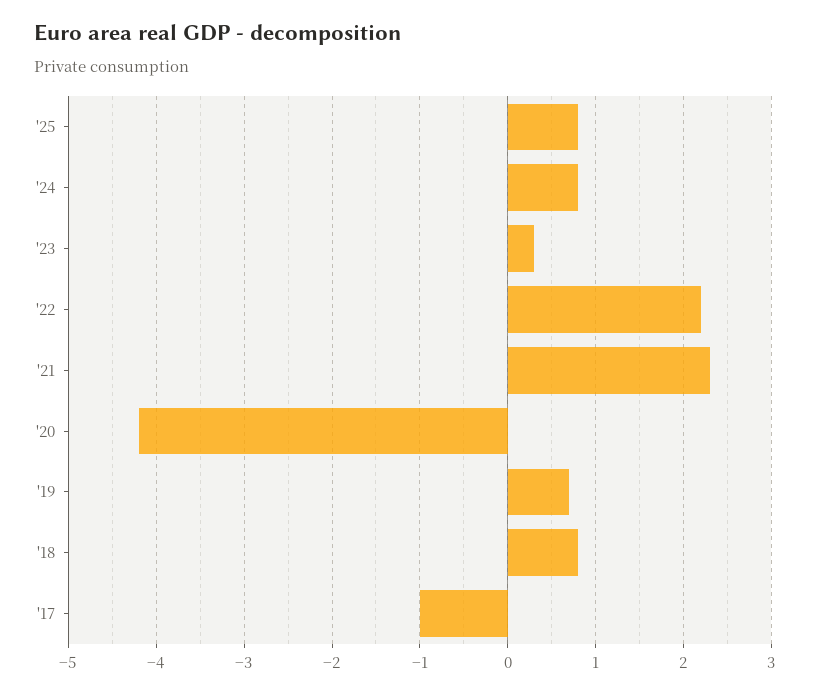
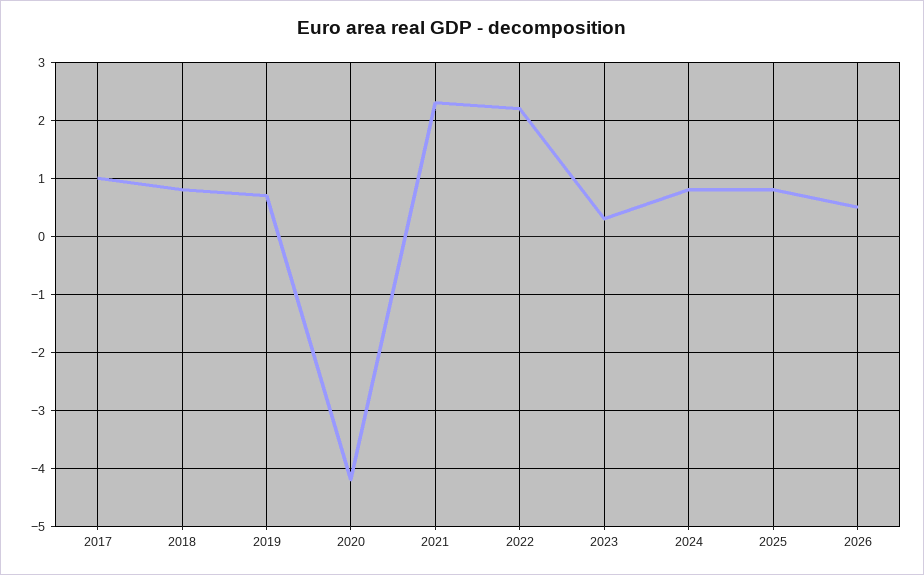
'17: -1 -> 1
2026: none -> 0.5

